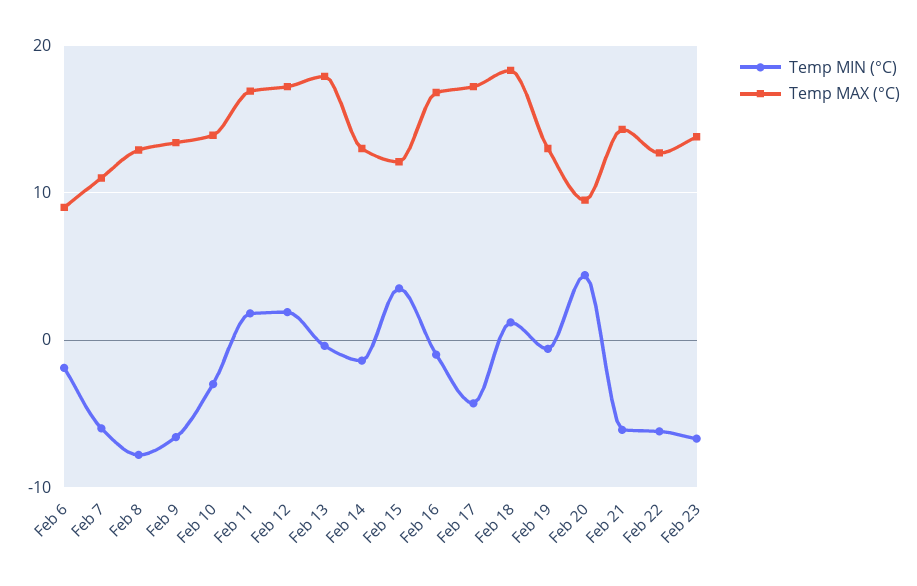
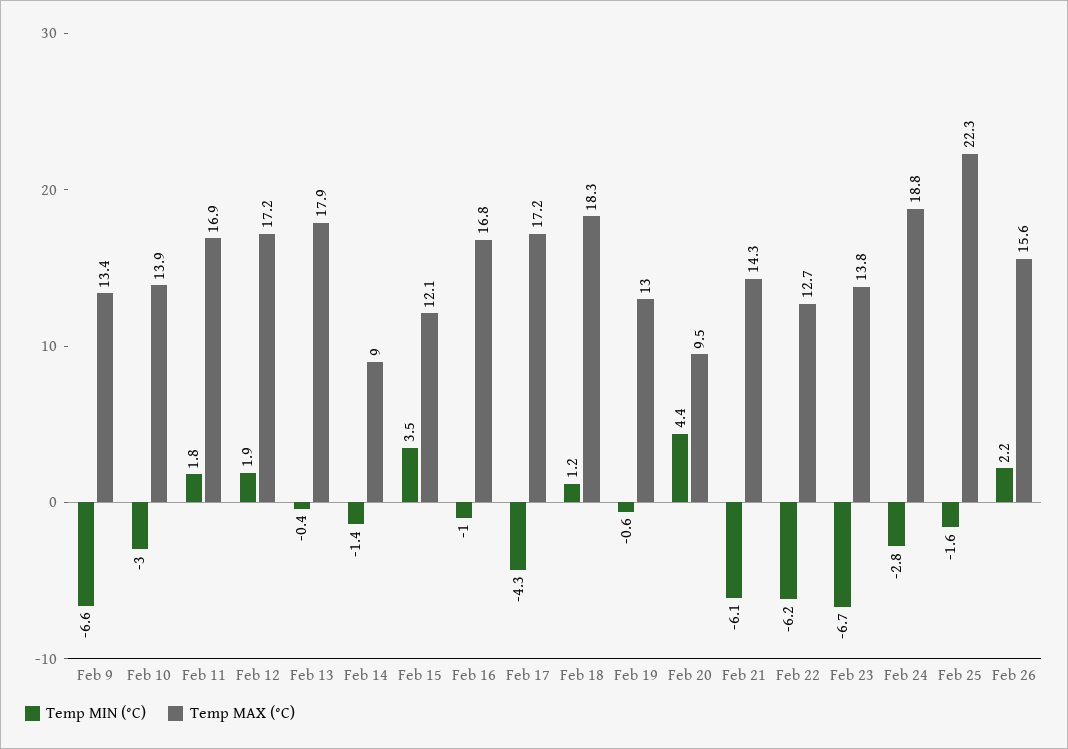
Temp MIN (°C), Feb 6: -2 -> none
Temp MAX (°C), Feb 6: 9 -> none
Temp MIN (°C), Feb 7: -6 -> none
Temp MAX (°C), Feb 7: 11 -> none
Temp MIN (°C), Feb 8: -8 -> none
Temp MAX (°C), Feb 8: 13 -> none
Temp MAX (°C), Feb 14: 13 -> 9
Temp MIN (°C), Feb 24: none -> -2.8
Temp MAX (°C), Feb 24: none -> 18.8
Temp MIN (°C), Feb 25: none -> -1.6
Temp MAX (°C), Feb 25: none -> 22.3
Temp MIN (°C), Feb 26: none -> 2.2
Temp MAX (°C), Feb 26: none -> 15.6

